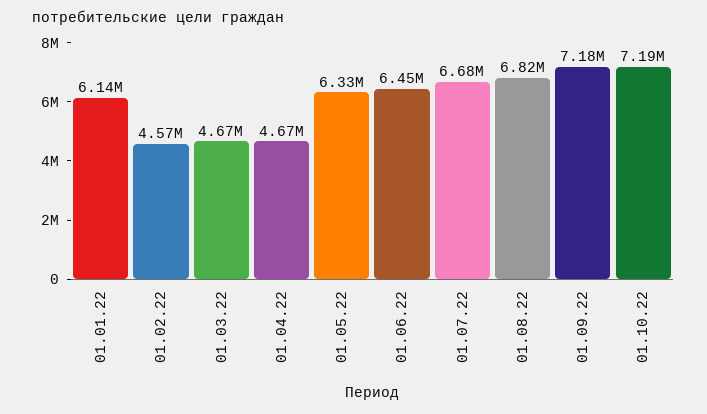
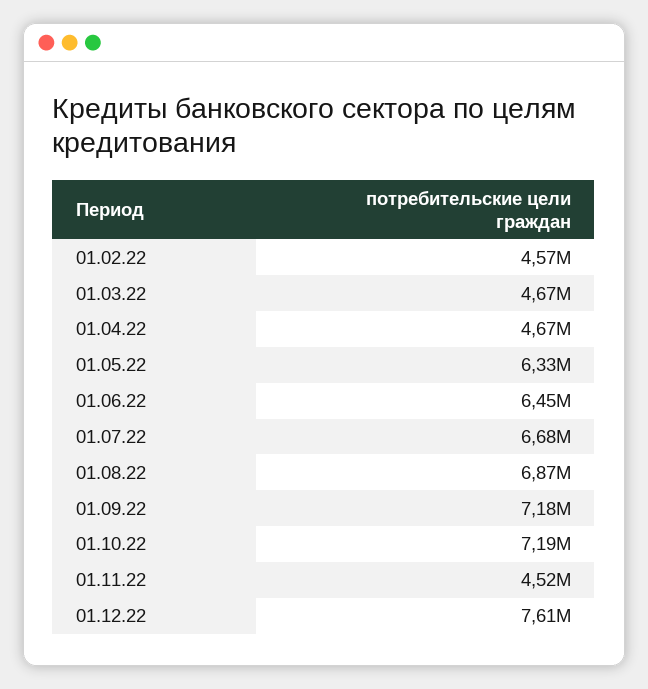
01.01.22: 6140000 -> none
01.08.22: 6820000 -> 6870000
01.11.22: none -> 4520000
01.12.22: none -> 7610000

